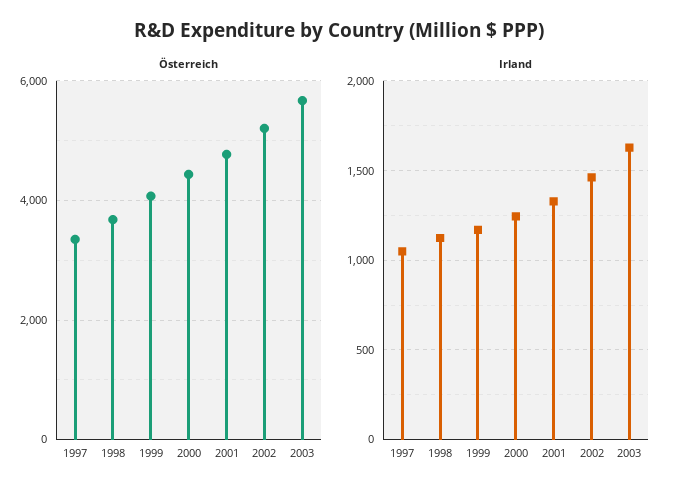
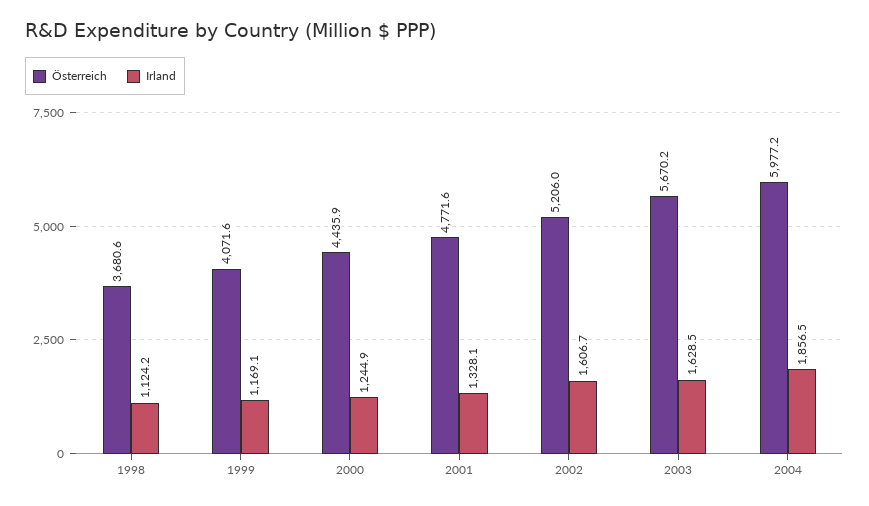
Österreich, 1997: 3400 -> none
Irland, 1997: 1050 -> none
Irland, 2002: 1450 -> 1606.7
Österreich, 2004: none -> 5977.2
Irland, 2004: none -> 1856.5

